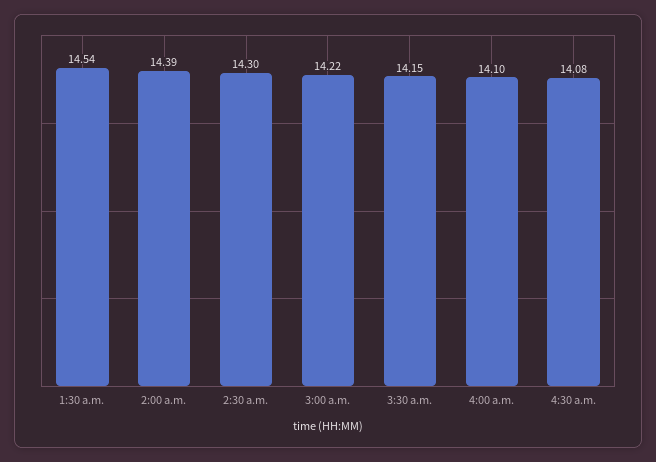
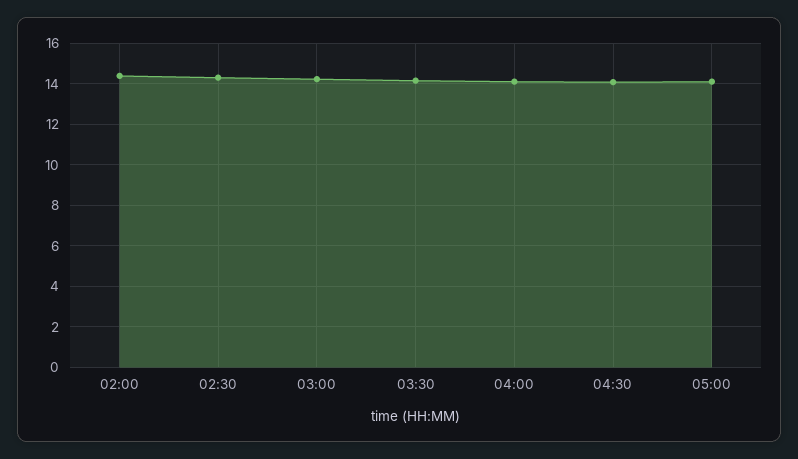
1:30 a.m.: 14.54 -> none
05:00: none -> 14

